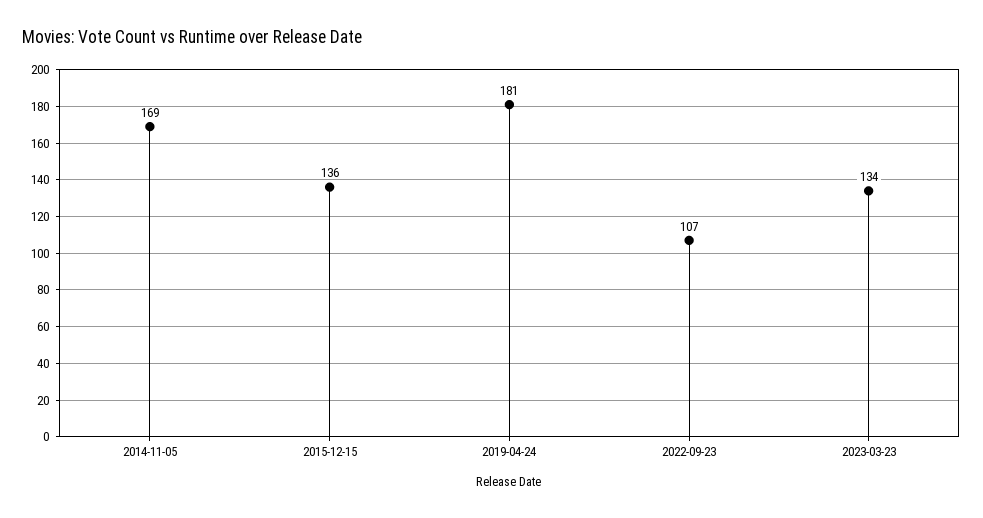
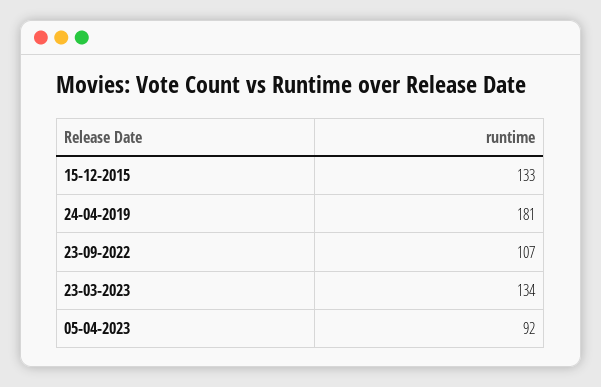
2014-11-05: 169 -> none
2015-12-15: 136 -> 133
05-04-2023: none -> 92

